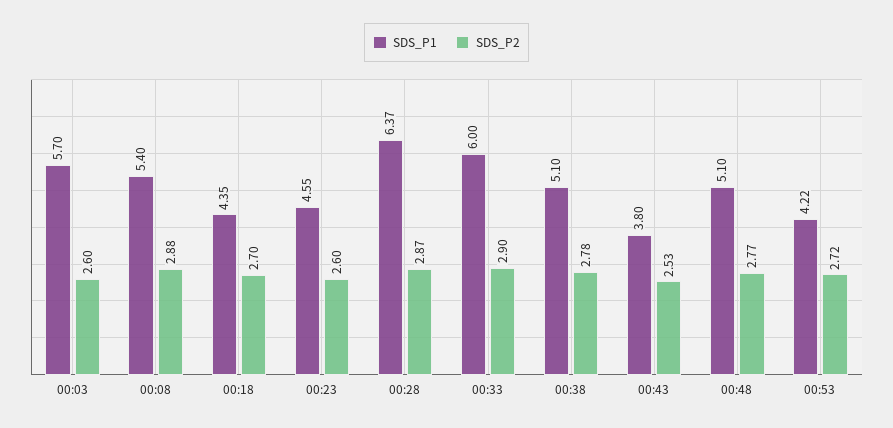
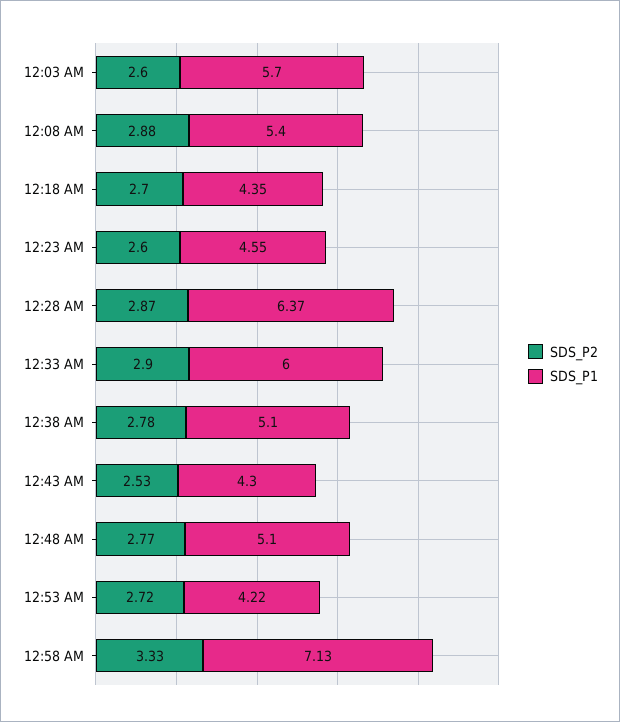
SDS_P1, 00:43: 3.8 -> 4.3
SDS_P2, 12:58 AM: none -> 3.33
SDS_P1, 12:58 AM: none -> 7.13

